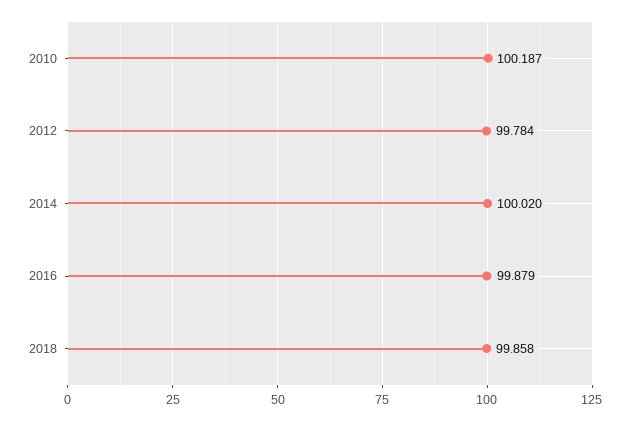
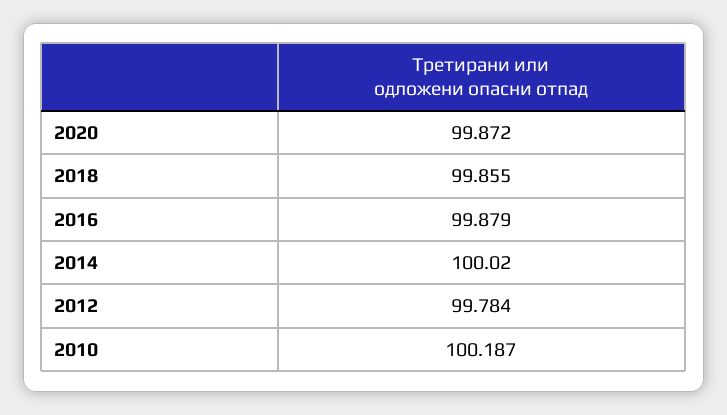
2018: 99.858 -> 99.855
2020: none -> 99.872

